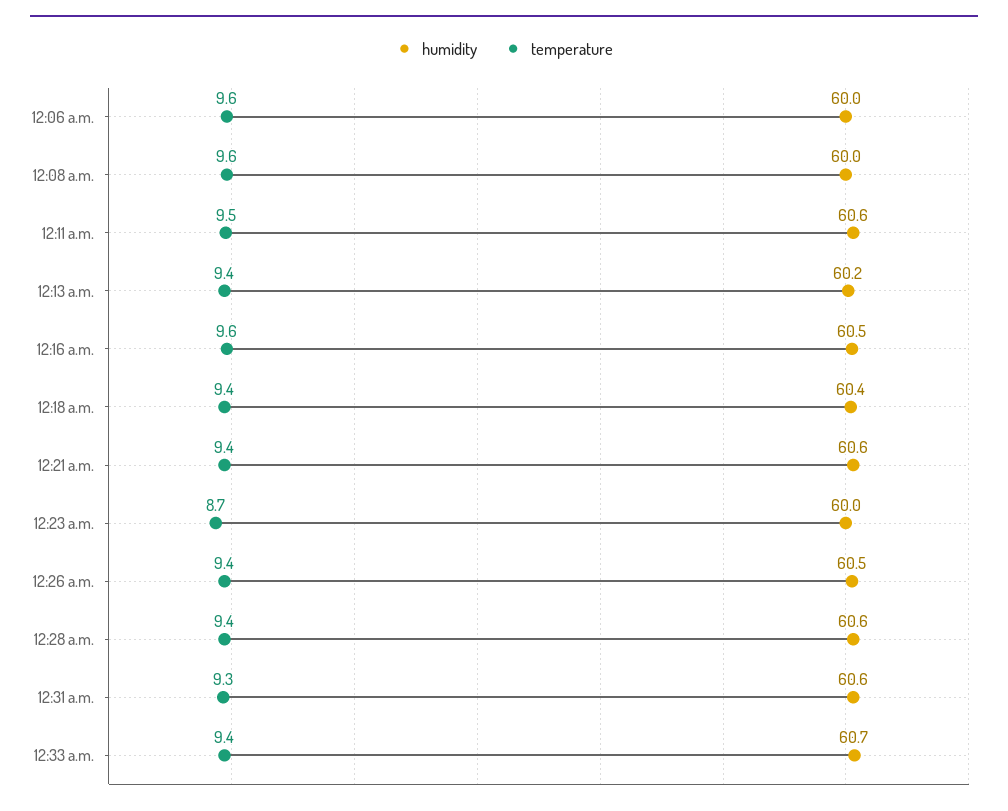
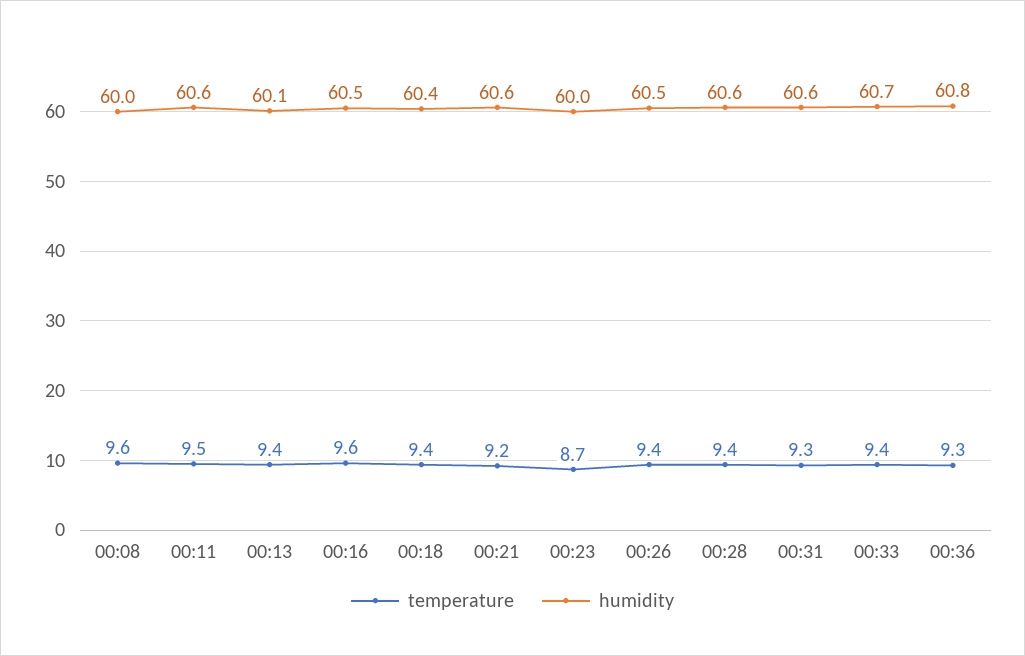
humidity, 12:06 a.m.: 60 -> none
temperature, 12:06 a.m.: 9.6 -> none
humidity, 12:13 a.m.: 60.2 -> 60.1
temperature, 12:21 a.m.: 9.4 -> 9.2
temperature, 00:36: none -> 9.3
humidity, 00:36: none -> 60.8

